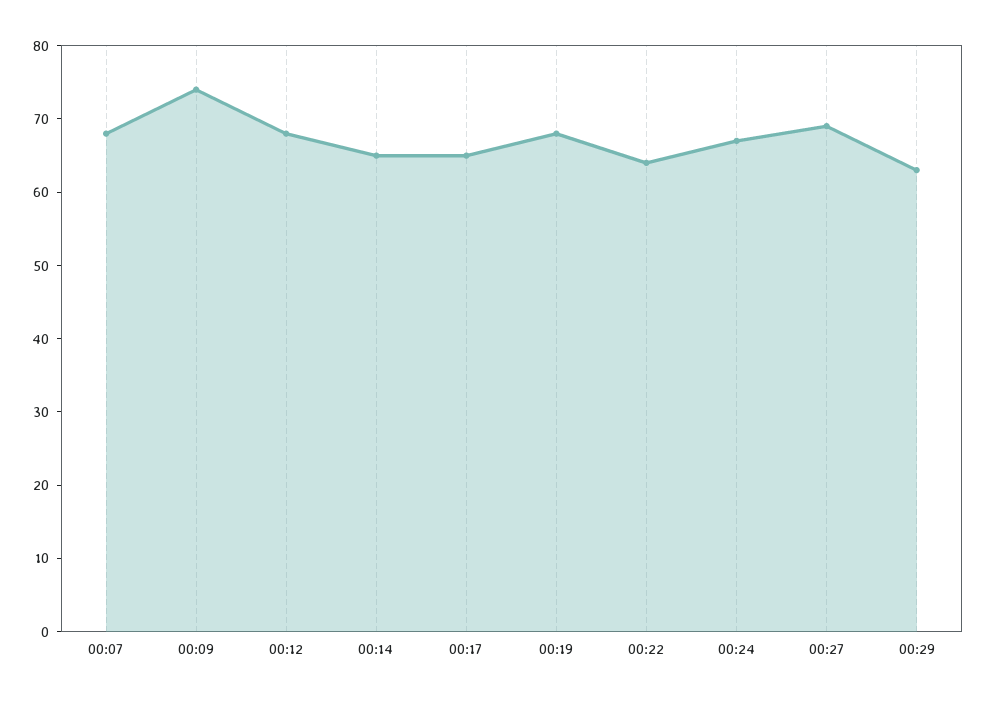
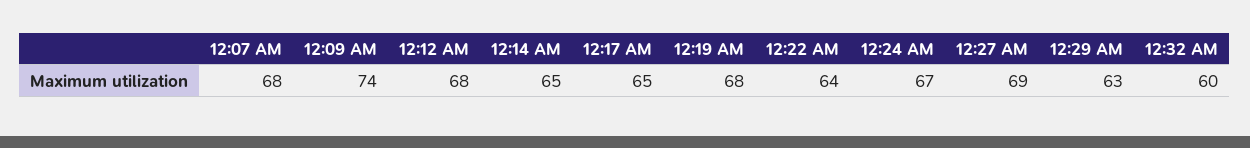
12:32 AM: none -> 60

